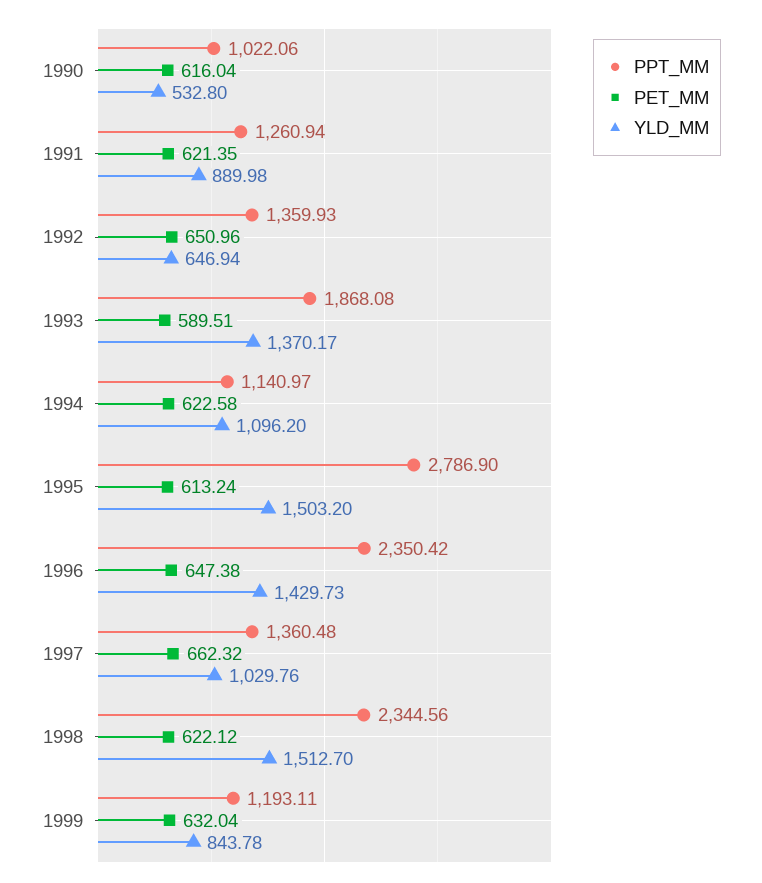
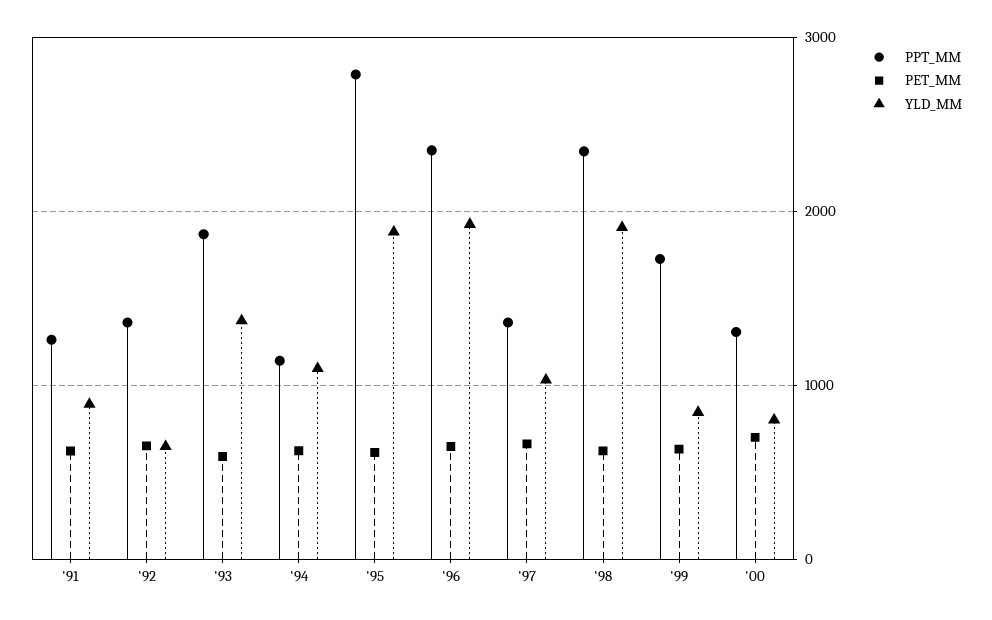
PPT_MM, 1990: 1022.06 -> none
PET_MM, 1990: 616.04 -> none
YLD_MM, 1990: 532.8 -> none
YLD_MM, 1995: 1503.2 -> 1900
YLD_MM, 1996: 1429.73 -> 1900
YLD_MM, 1998: 1512.7 -> 1900
PPT_MM, 1999: 1193.11 -> 1700
PPT_MM, '00: none -> 1300
PET_MM, '00: none -> 700
YLD_MM, '00: none -> 800

